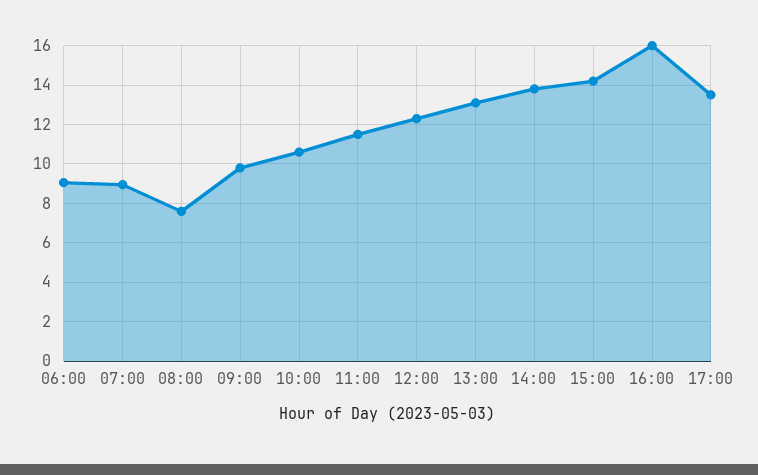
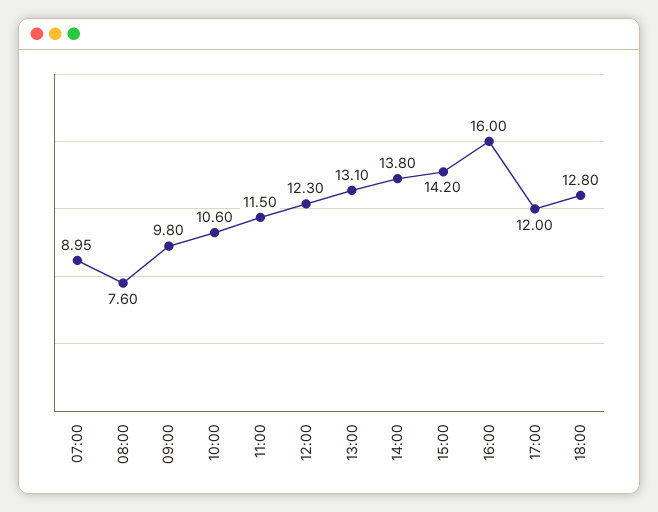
06:00: 9 -> none
17:00: 13.5 -> 12
18:00: none -> 12.8

